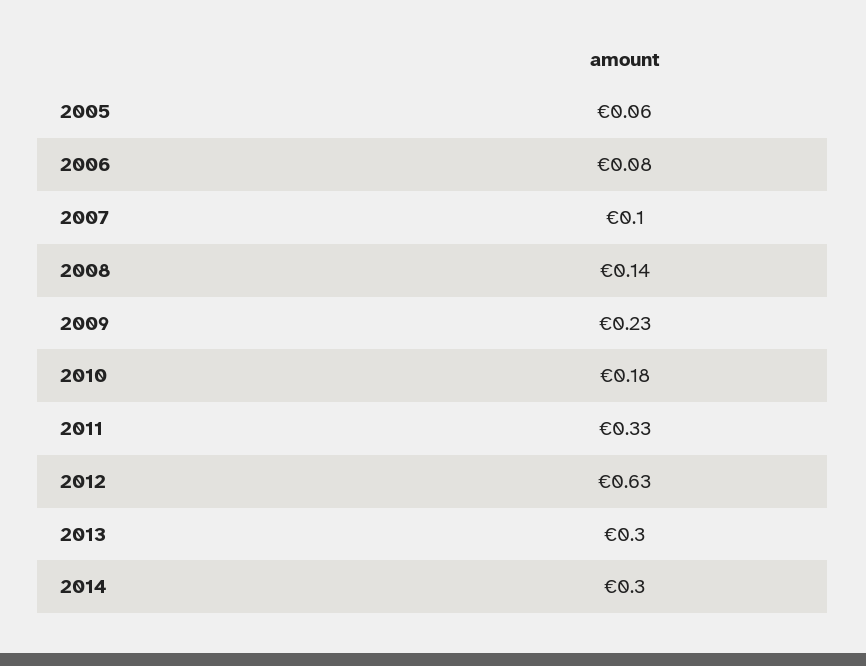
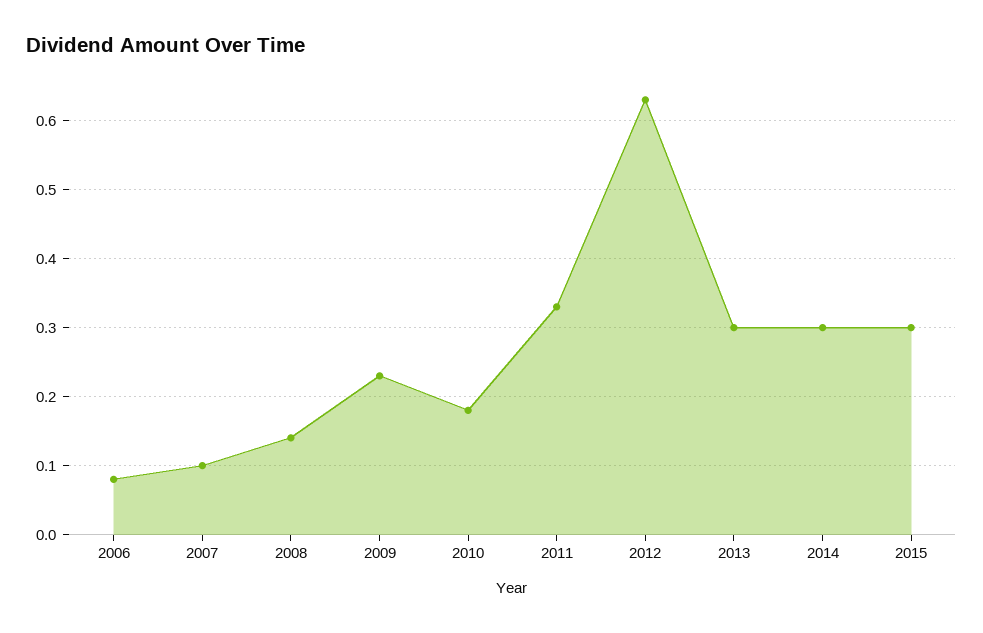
2005: 0.06 -> none
2015: none -> 0.3

